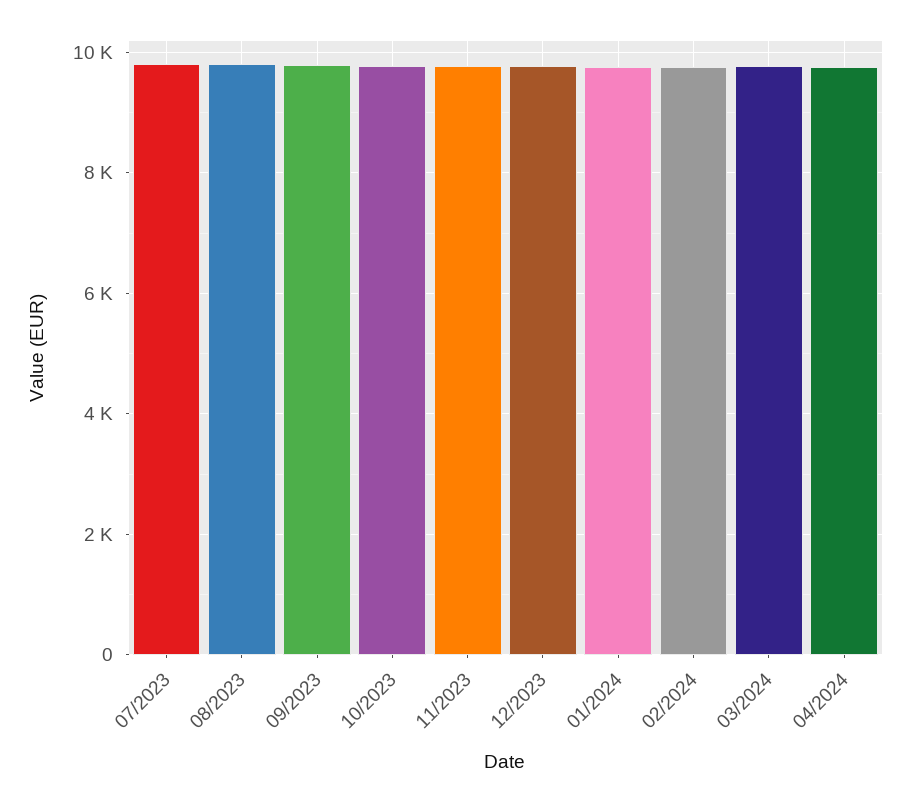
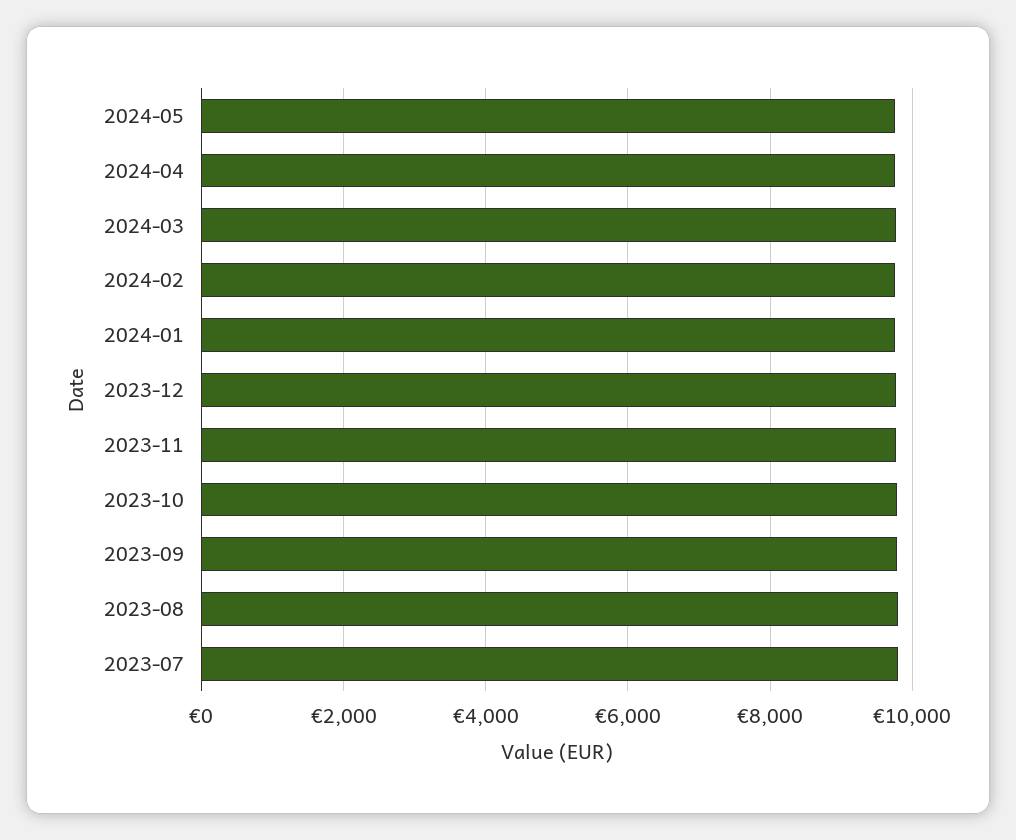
2024-05: none -> 9800

